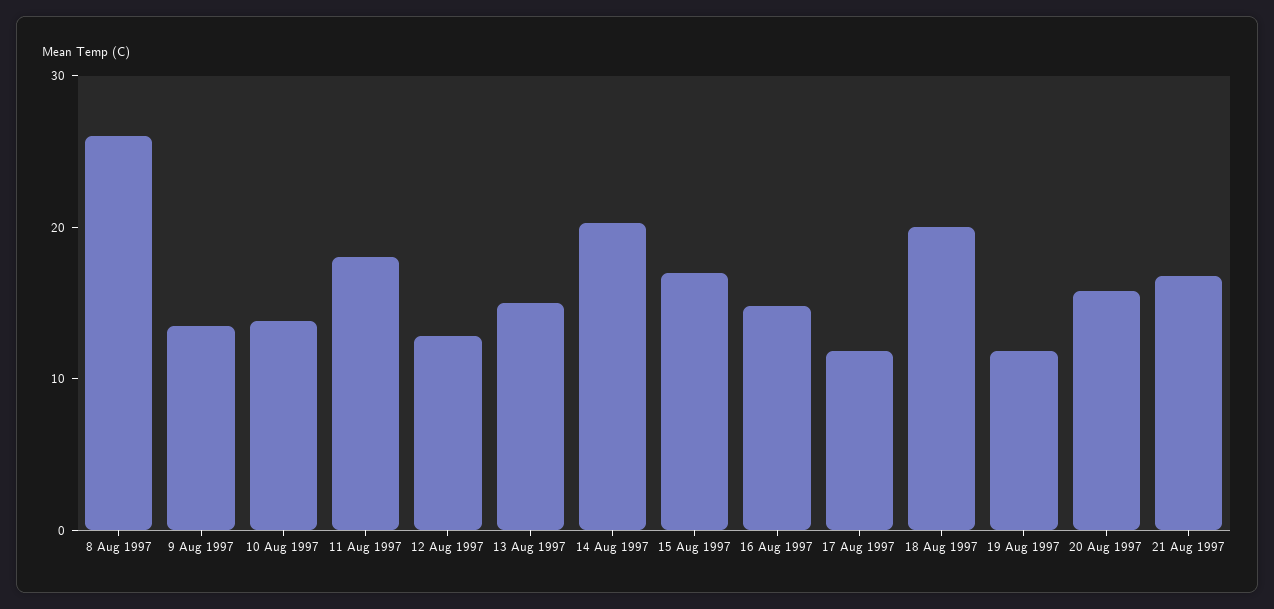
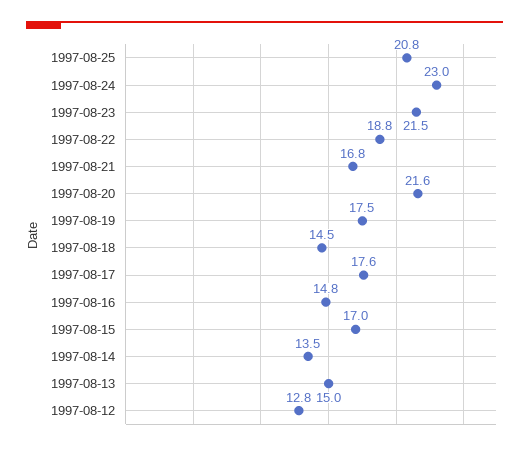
8 Aug 1997: 26 -> none
9 Aug 1997: 14 -> none
10 Aug 1997: 14 -> none
11 Aug 1997: 18 -> none
14 Aug 1997: 20 -> 13.5
17 Aug 1997: 12 -> 17.6
18 Aug 1997: 20 -> 14.5
19 Aug 1997: 12 -> 17.5
20 Aug 1997: 16 -> 21.6
1997-08-25: none -> 20.8
1997-08-24: none -> 23
1997-08-23: none -> 21.5
1997-08-22: none -> 18.8

